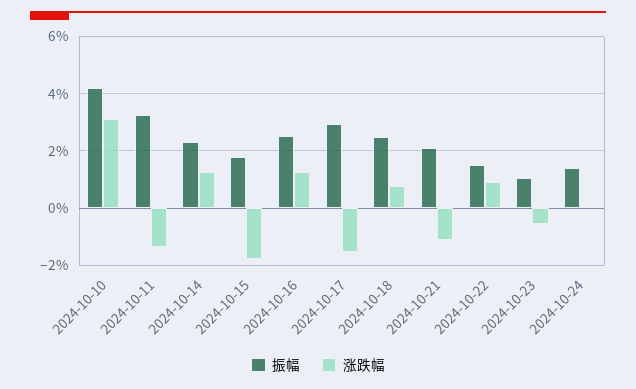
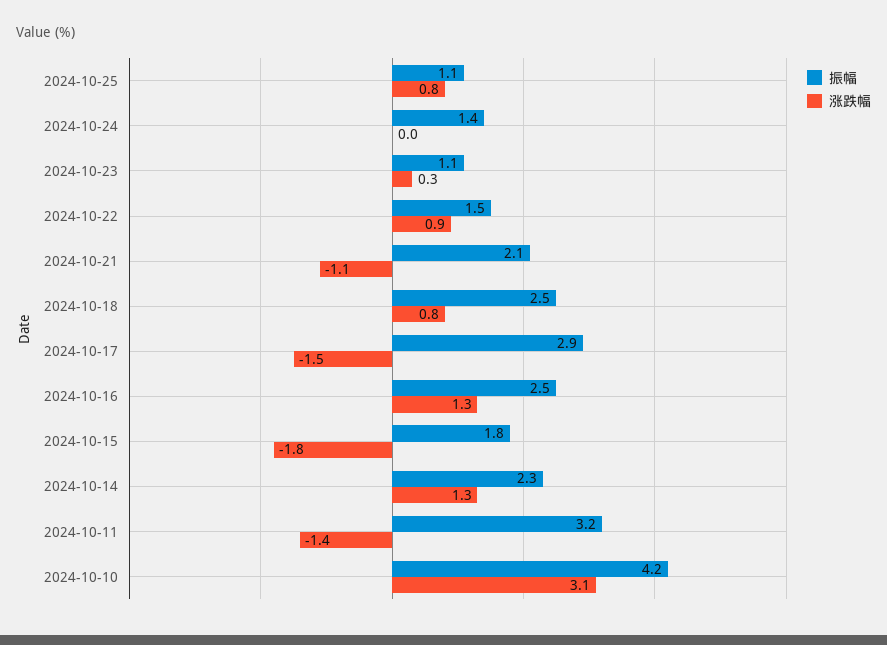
涨跌幅, 2024-10-23: -0.5 -> 0.3
振幅, 2024-10-25: none -> 1.1
涨跌幅, 2024-10-25: none -> 0.8

